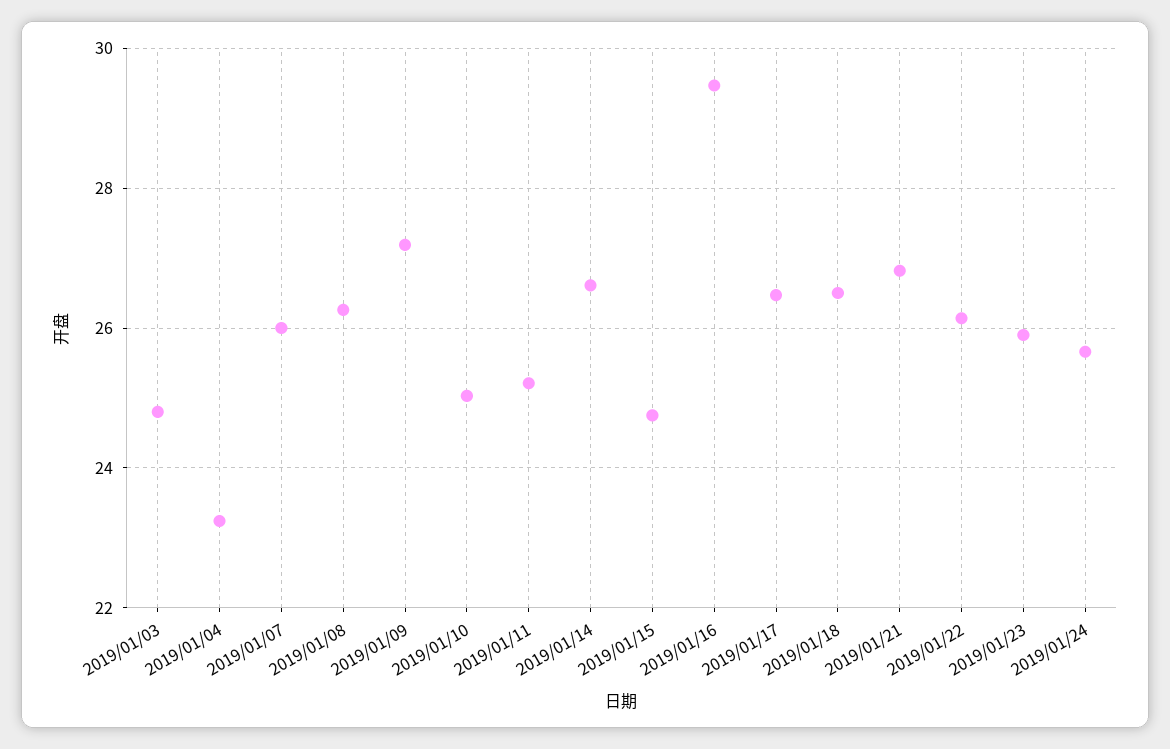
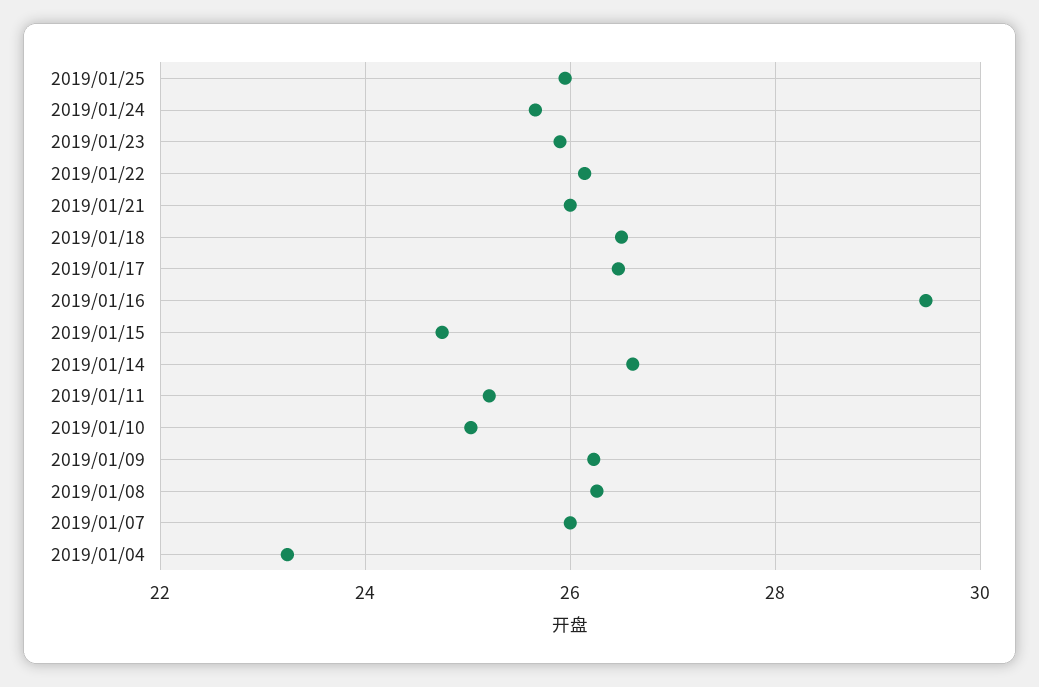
2019/01/03: 24.8 -> none
2019/01/09: 27.2 -> 26.2
2019/01/21: 26.8 -> 26
2019/01/25: none -> 26

